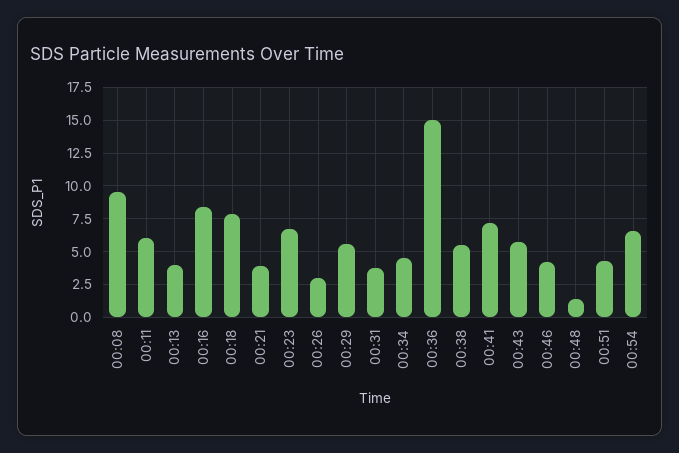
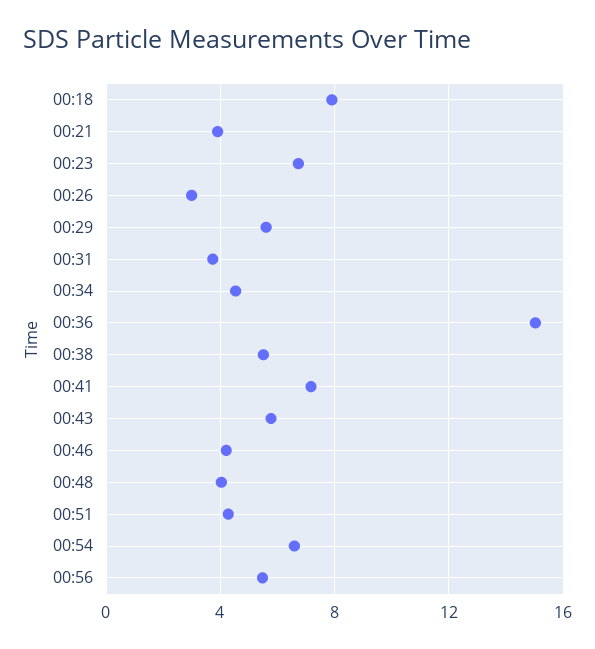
00:08: 9.5 -> none
00:11: 6 -> none
00:13: 4 -> none
00:16: 8.5 -> none
00:48: 1.5 -> 4
00:56: none -> 5.5

